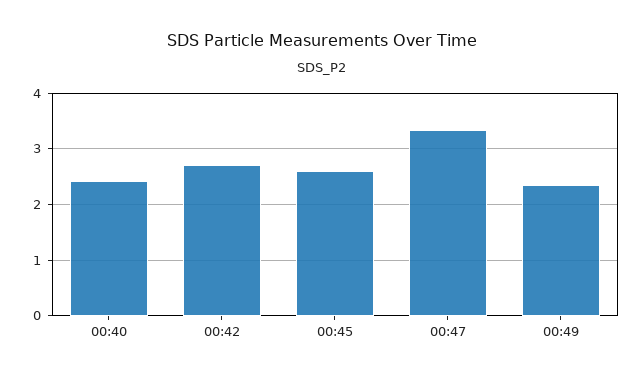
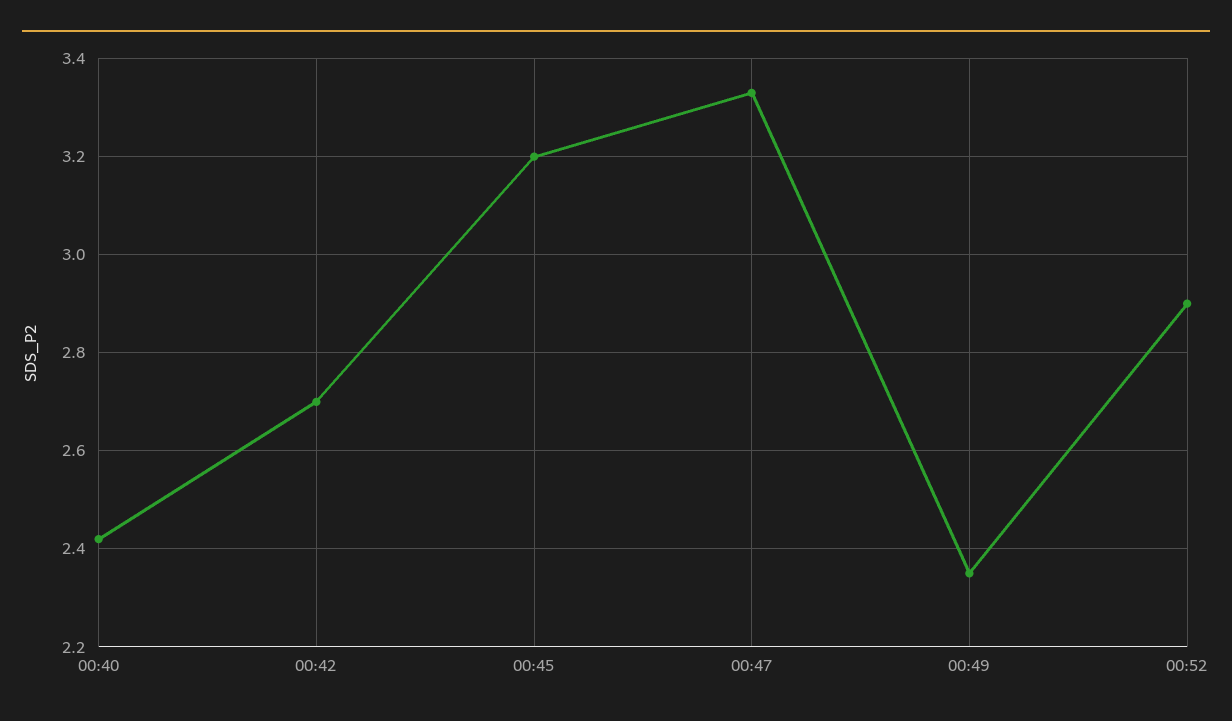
00:45: 2.6 -> 3.2
00:52: none -> 2.9

